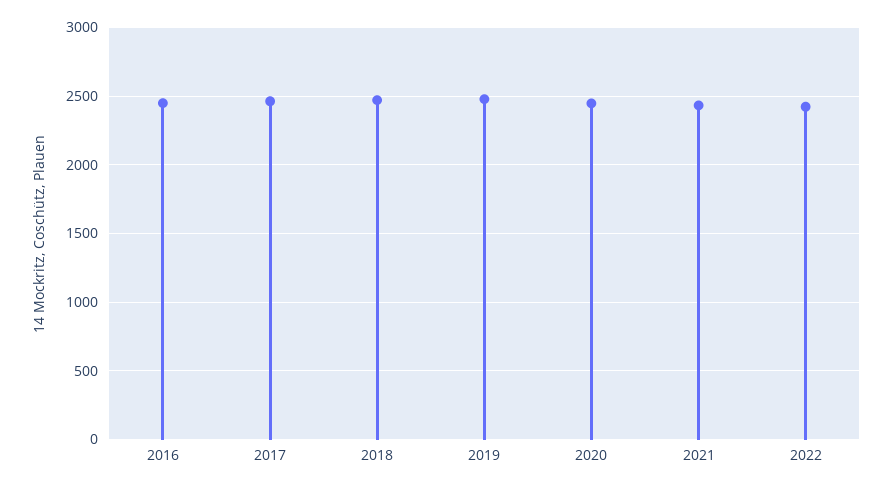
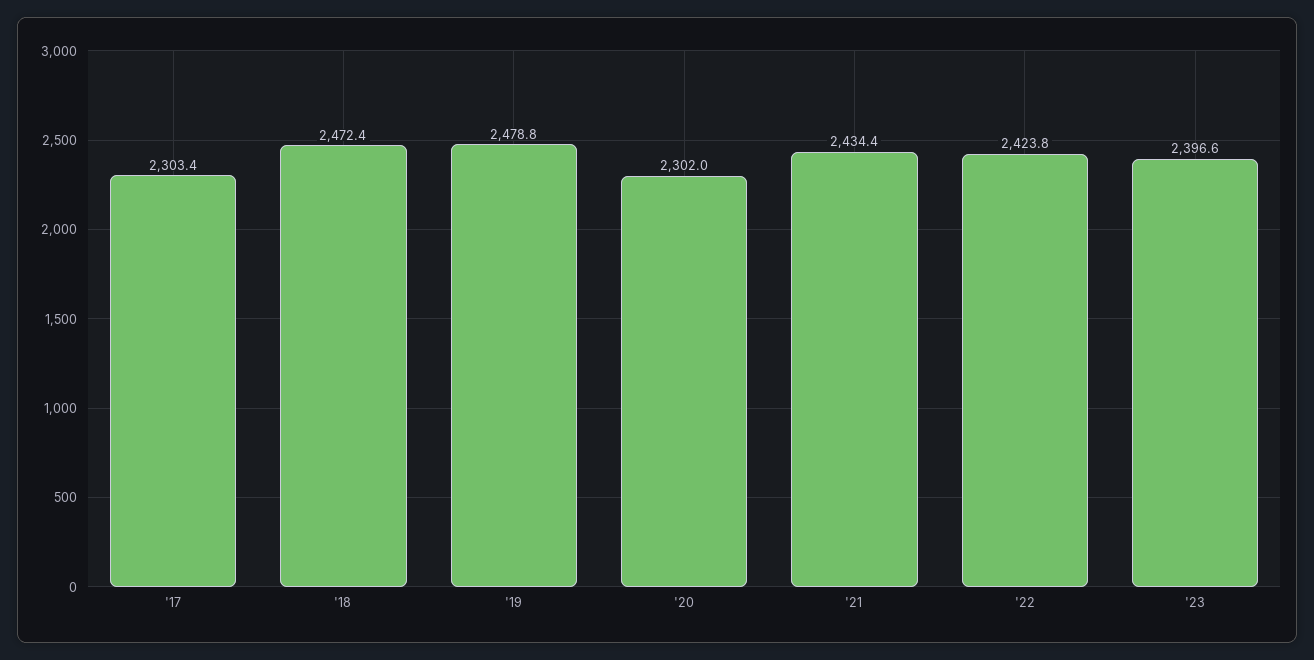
2016: 2450 -> none
2017: 2450 -> 2303.4
2020: 2450 -> 2302
'23: none -> 2396.6

